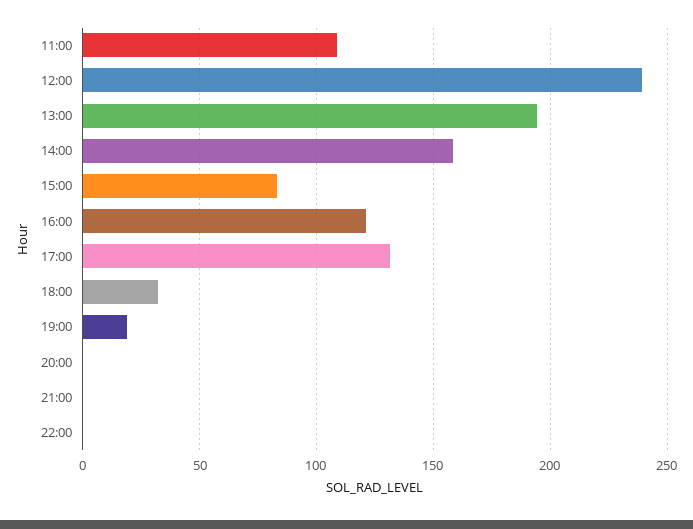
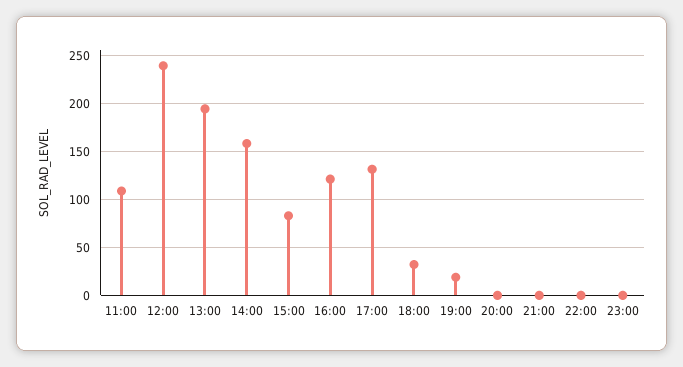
23:00: none -> 0

